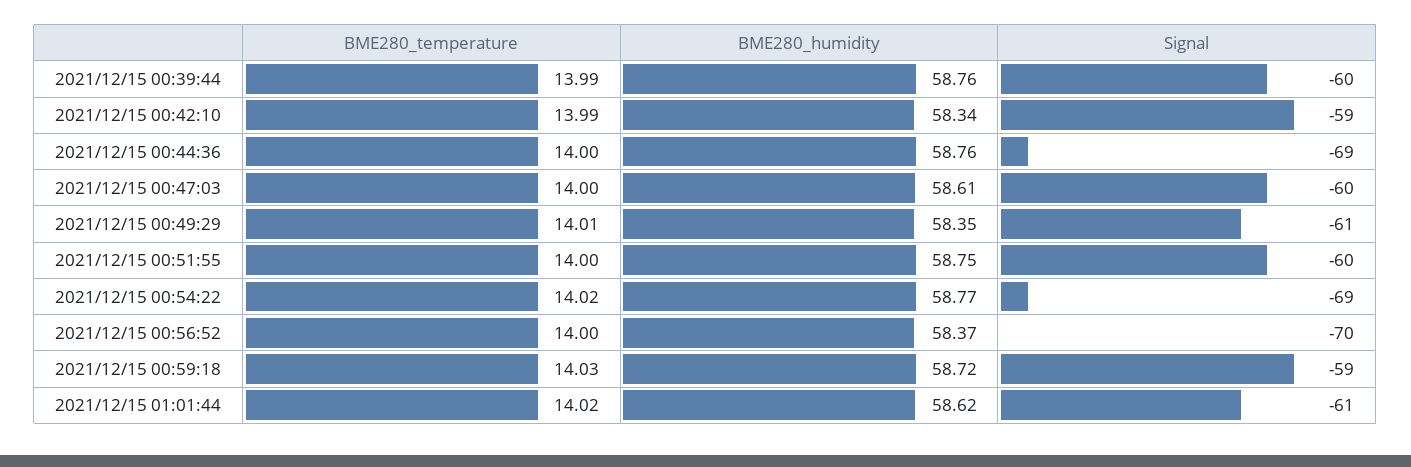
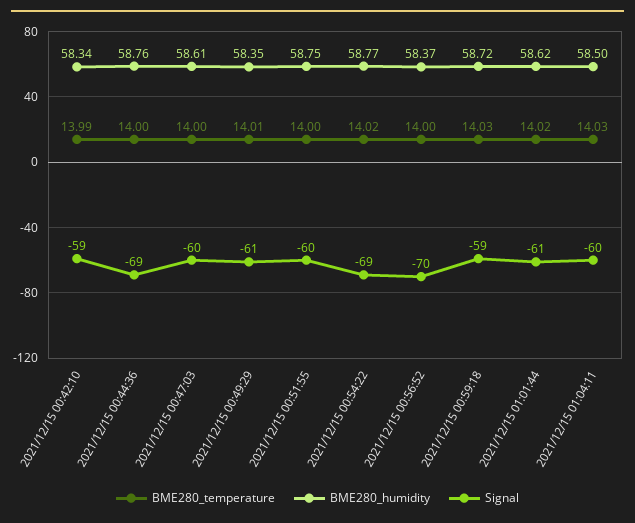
BME280_temperature, 2021/12/15 00:39:44: 13.99 -> none
BME280_humidity, 2021/12/15 00:39:44: 58.76 -> none
Signal, 2021/12/15 00:39:44: -60 -> none
BME280_temperature, 2021/12/15 01:04:11: none -> 14.03
BME280_humidity, 2021/12/15 01:04:11: none -> 58.5
Signal, 2021/12/15 01:04:11: none -> -60

